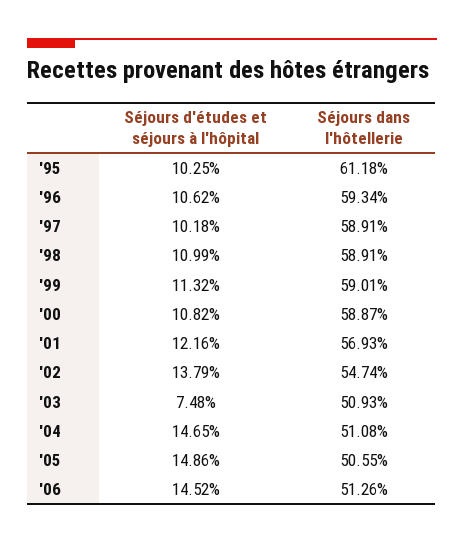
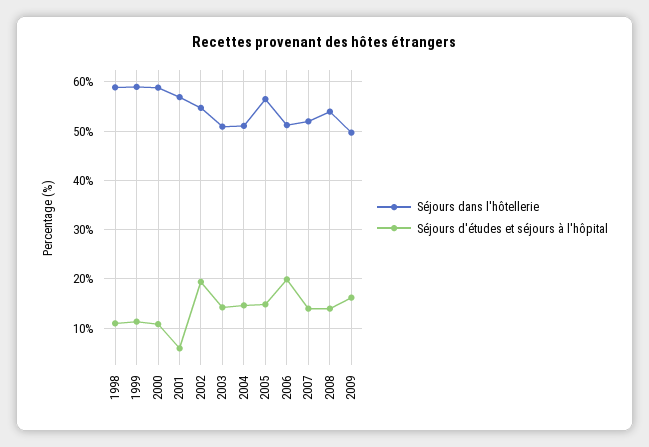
Séjours d'études et séjours à l'hôpital, '95: 10.25 -> none
Séjours dans l'hôtellerie, '95: 61.18 -> none
Séjours d'études et séjours à l'hôpital, '96: 10.62 -> none
Séjours dans l'hôtellerie, '96: 59.34 -> none
Séjours d'études et séjours à l'hôpital, '97: 10.18 -> none
Séjours dans l'hôtellerie, '97: 58.91 -> none
Séjours d'études et séjours à l'hôpital, '01: 12.16 -> 6
Séjours d'études et séjours à l'hôpital, '02: 13.79 -> 20
Séjours d'études et séjours à l'hôpital, '03: 7.48 -> 14
Séjours dans l'hôtellerie, '05: 50.55 -> 56
Séjours d'études et séjours à l'hôpital, '06: 14.52 -> 20
Séjours dans l'hôtellerie, 2007: none -> 52
Séjours d'études et séjours à l'hôpital, 2007: none -> 14
Séjours dans l'hôtellerie, 2008: none -> 54
Séjours d'études et séjours à l'hôpital, 2008: none -> 14
Séjours dans l'hôtellerie, 2009: none -> 50
Séjours d'études et séjours à l'hôpital, 2009: none -> 16

